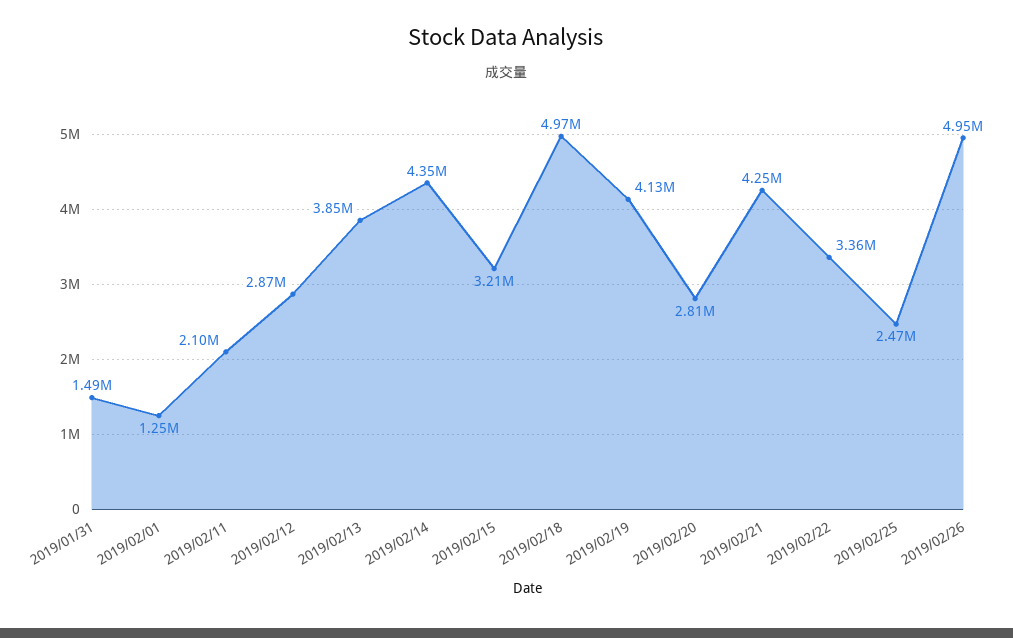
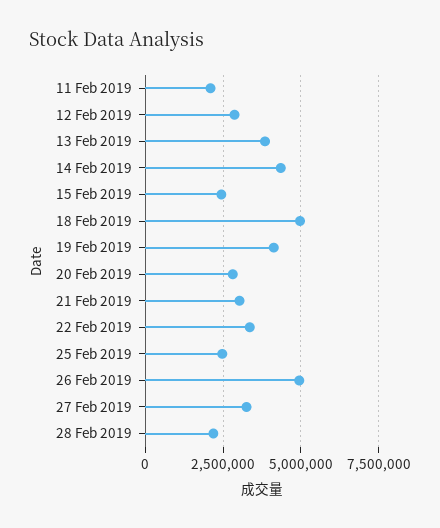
2019/01/31: 1490000 -> none
2019/02/01: 1250000 -> none
2019/02/15: 3210000 -> 2500000
2019/02/21: 4250000 -> 3000000
27 Feb 2019: none -> 3250000
28 Feb 2019: none -> 2250000

